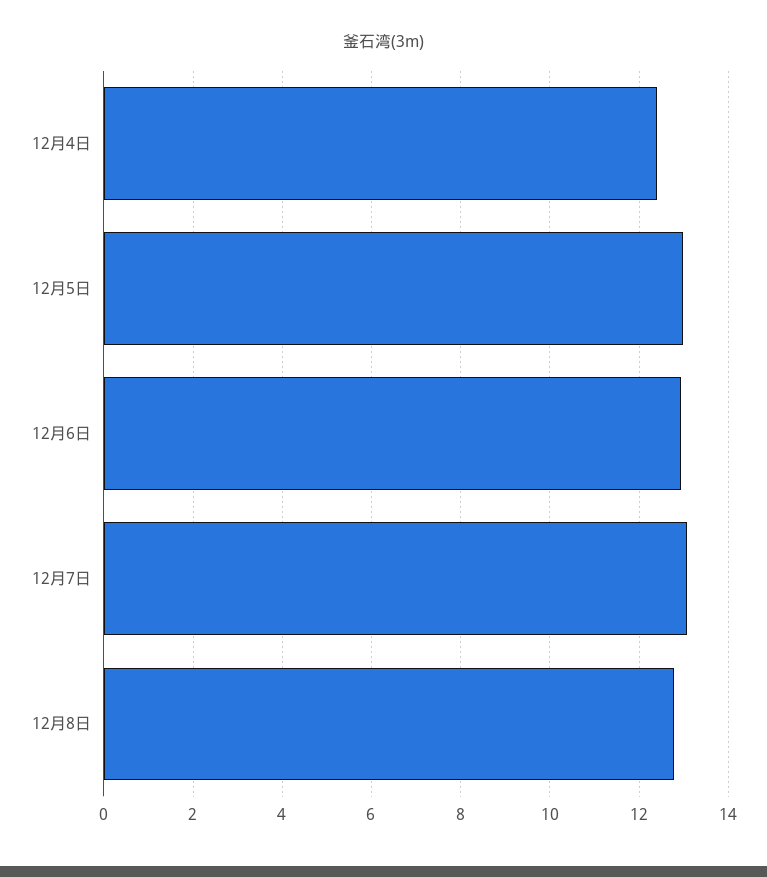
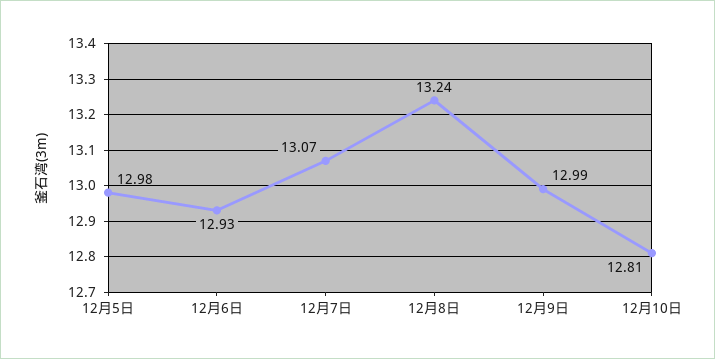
12月4日: 12.4 -> none
12月8日: 12.8 -> 13.24
12月9日: none -> 12.99
12月10日: none -> 12.81

